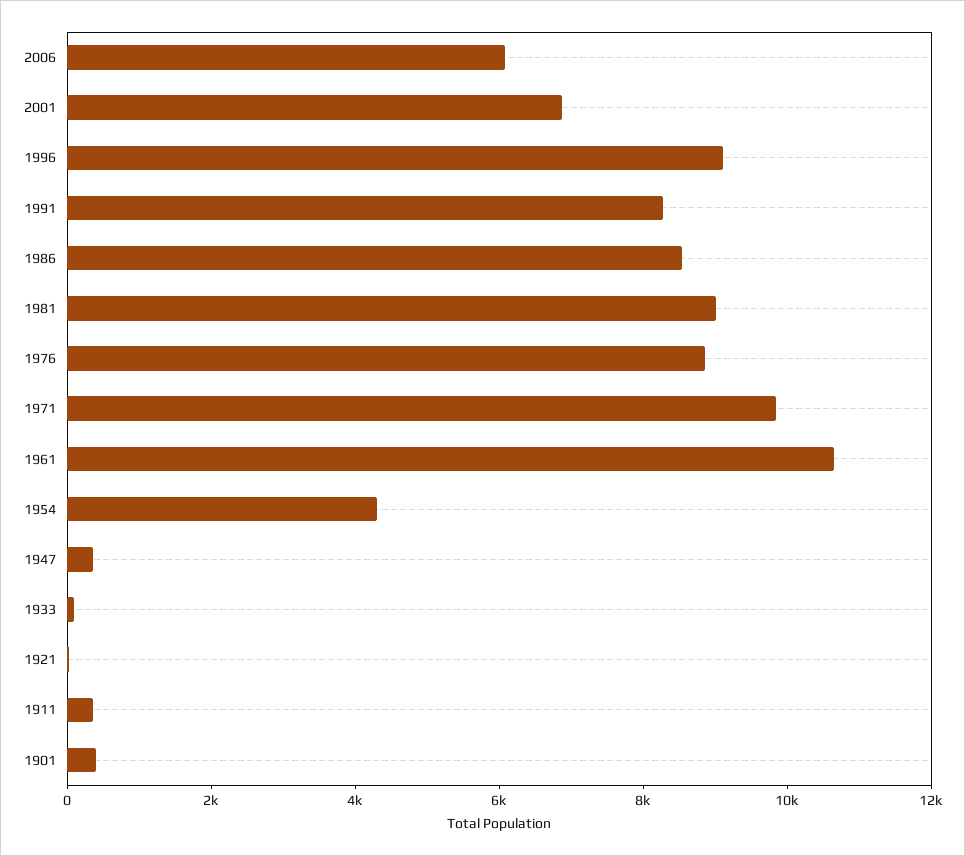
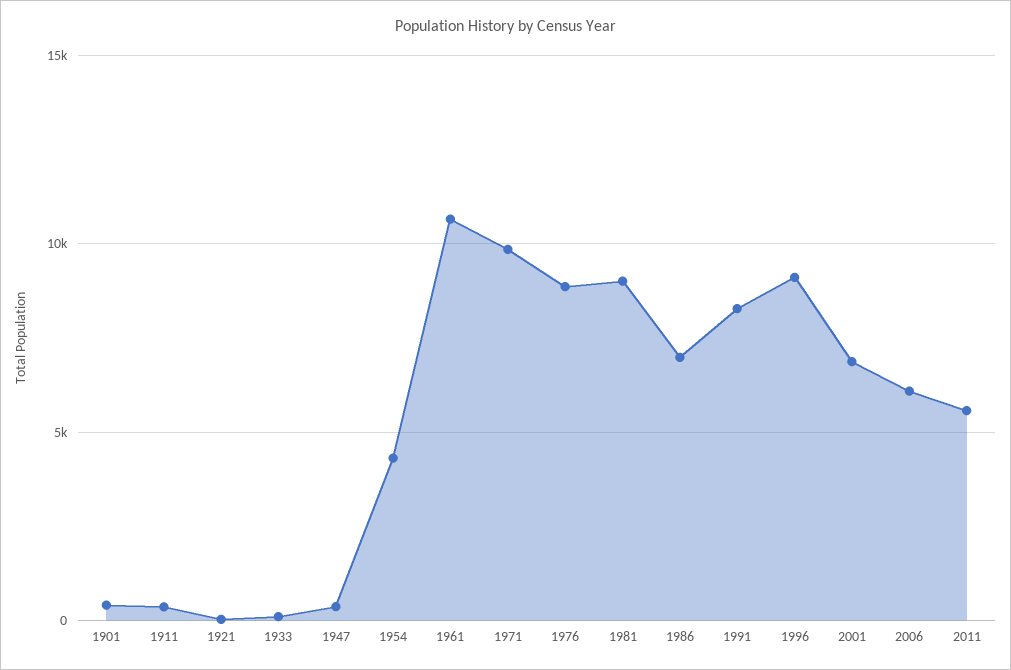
1986: 8500 -> 7000
2011: none -> 5500

